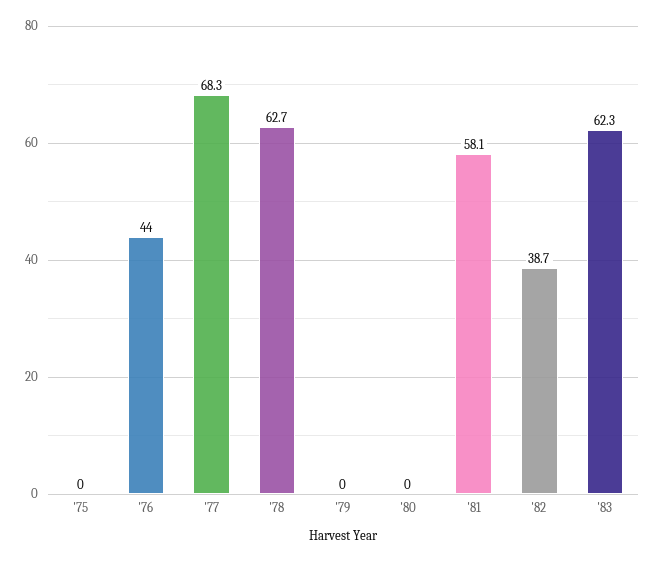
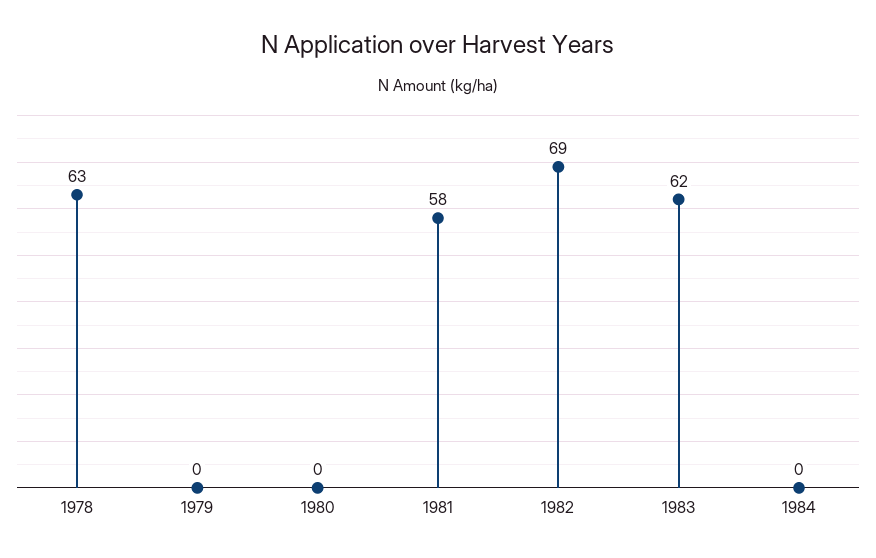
'75: 0 -> none
'76: 44 -> none
'77: 68.3 -> none
'82: 38.7 -> 69
1984: none -> 0

